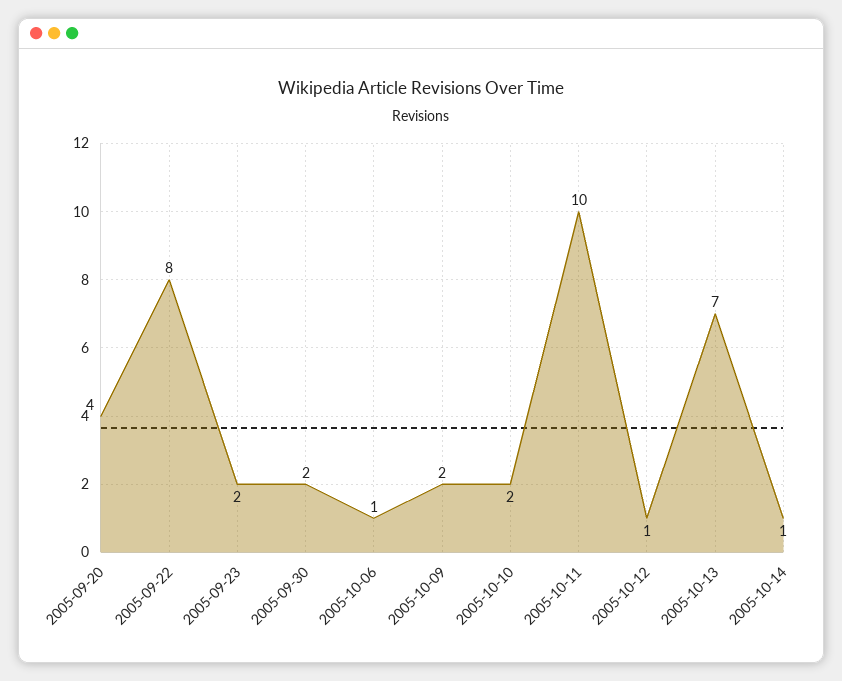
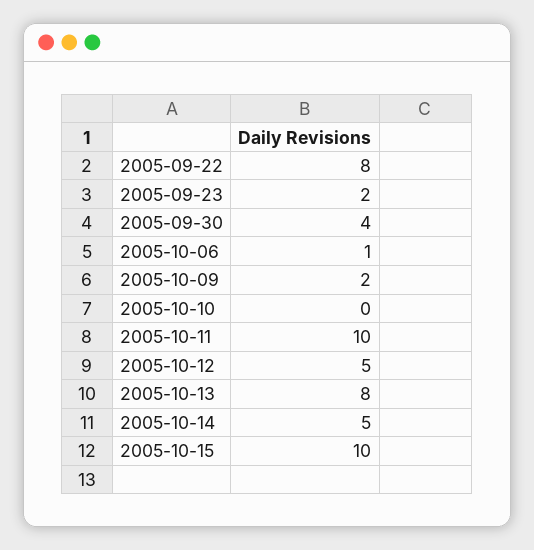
2005-09-20: 4 -> none
2005-09-30: 2 -> 4
2005-10-10: 2 -> 0
2005-10-12: 1 -> 5
2005-10-13: 7 -> 8
2005-10-14: 1 -> 5
2005-10-15: none -> 10

